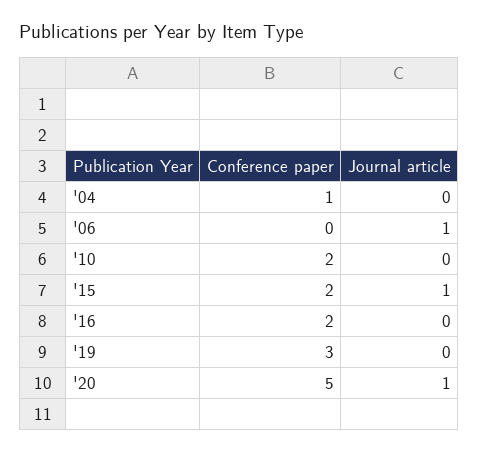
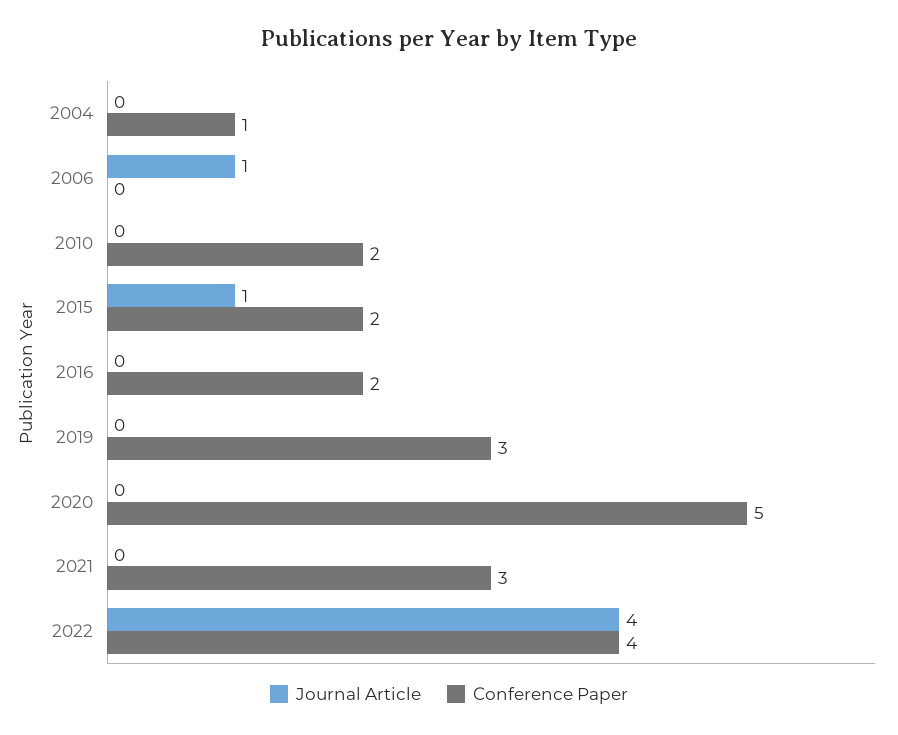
Journal article, '20: 1 -> 0
Journal article, 2021: none -> 0
Conference paper, 2021: none -> 3
Journal article, 2022: none -> 4
Conference paper, 2022: none -> 4

